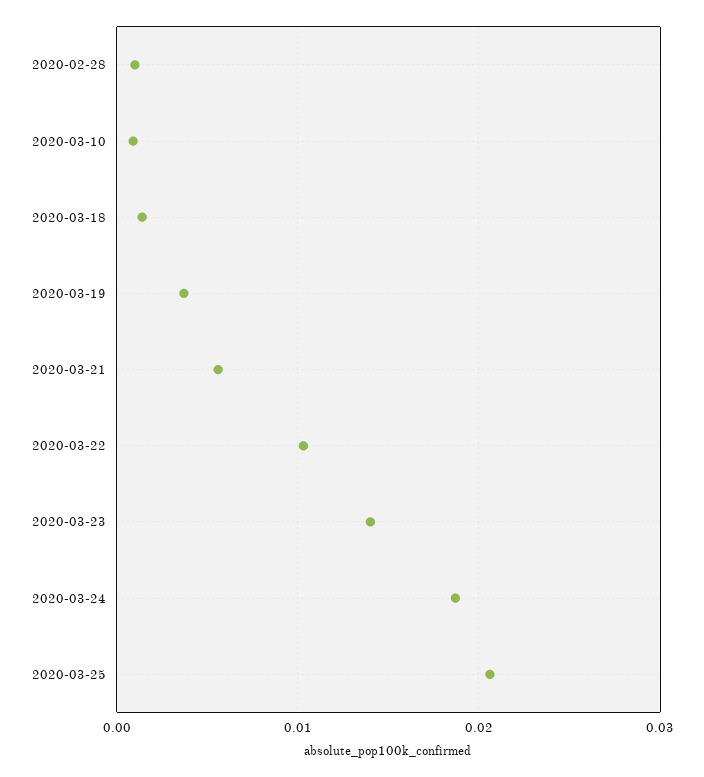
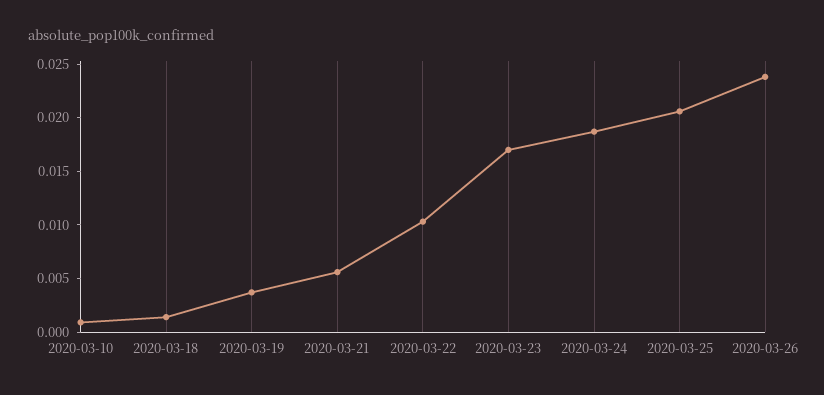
2020-02-28: 0.001 -> none
2020-03-23: 0.014 -> 0.017
2020-03-26: none -> 0.024

